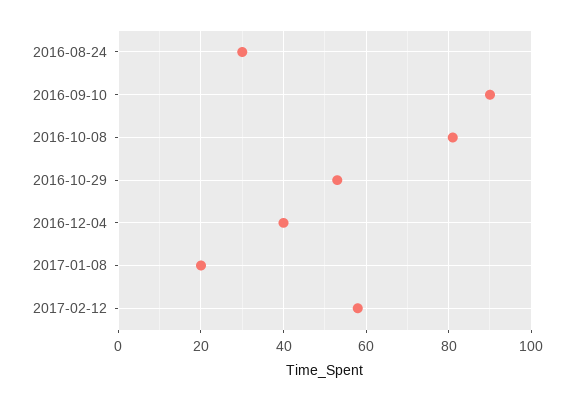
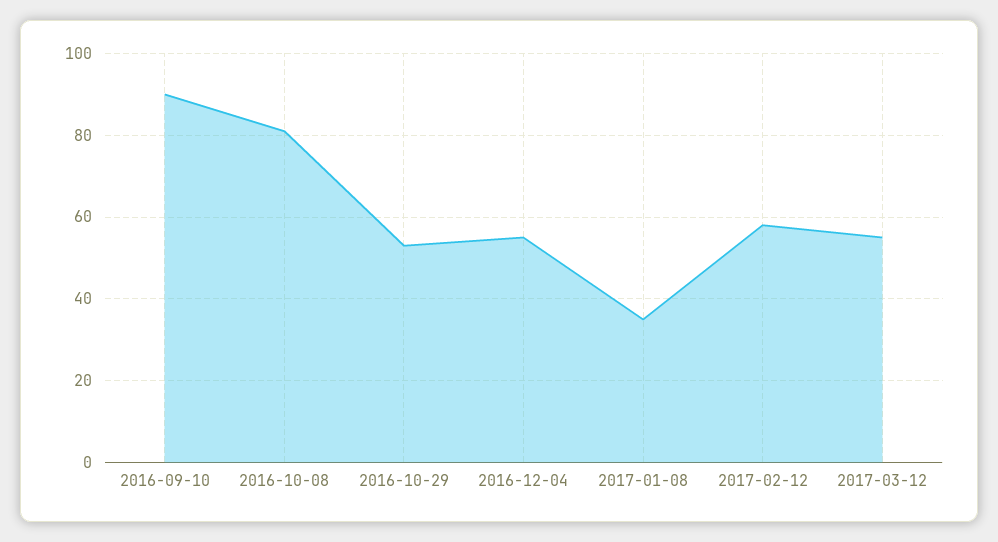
2016-08-24: 30 -> none
2016-12-04: 40 -> 55
2017-01-08: 20 -> 35
2017-03-12: none -> 55

